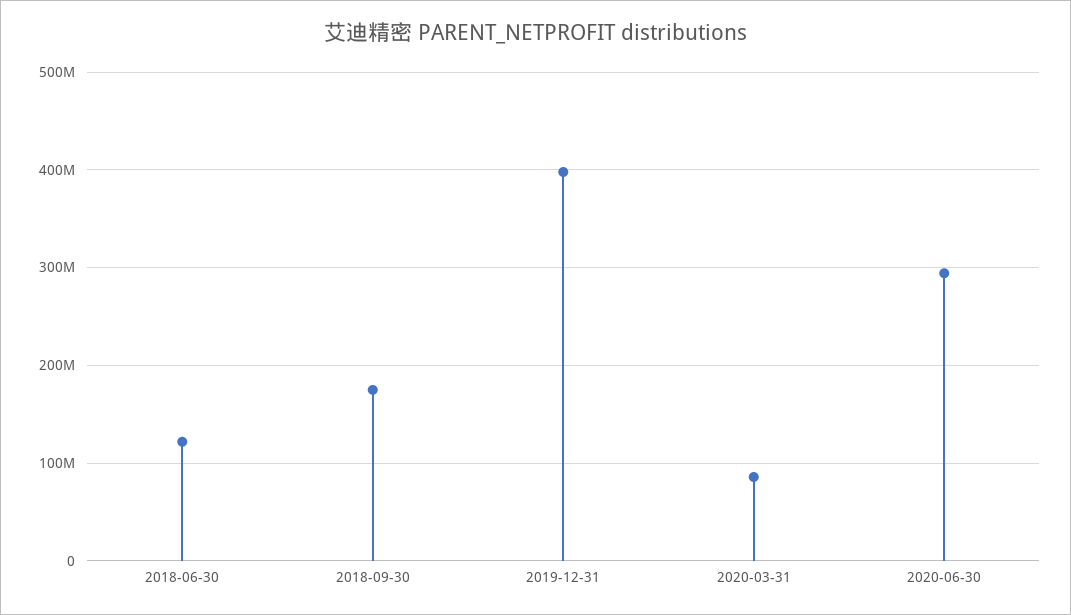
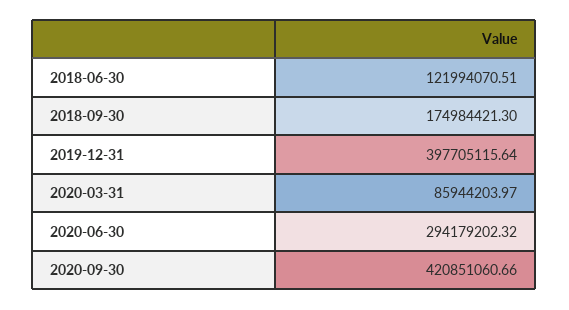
2020-09-30: none -> 420851060.66

